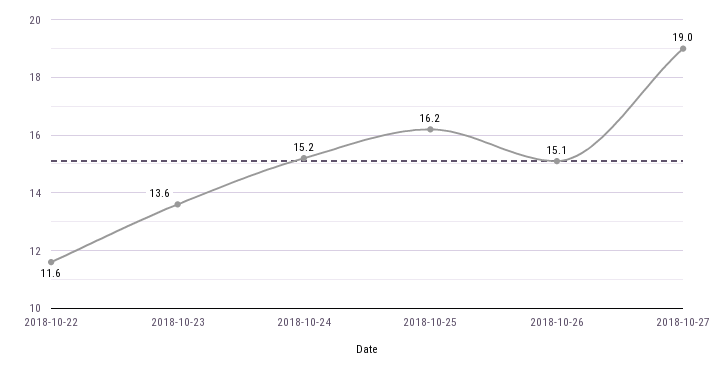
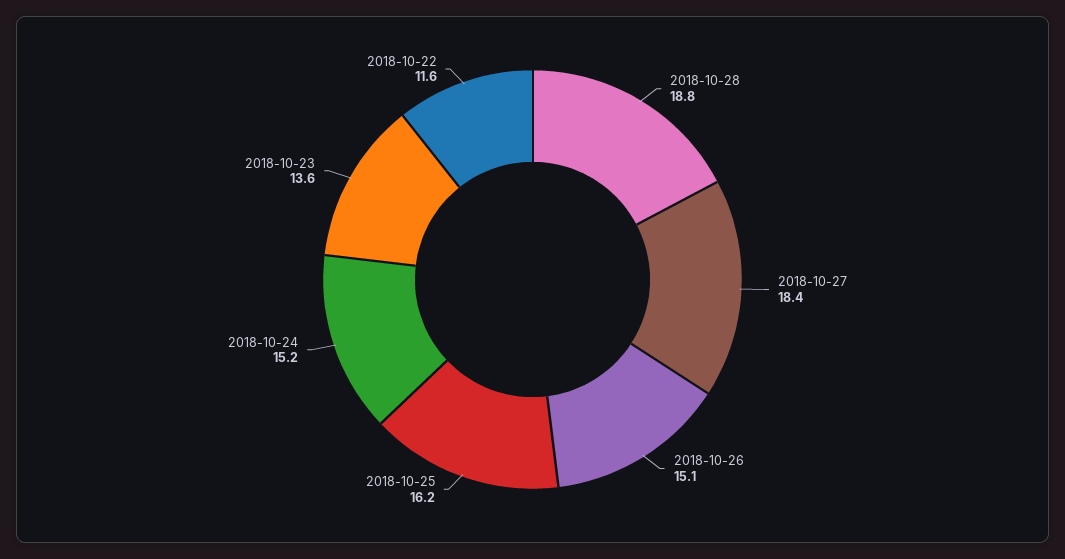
2018-10-27: 19 -> 18.4
2018-10-28: none -> 18.8

